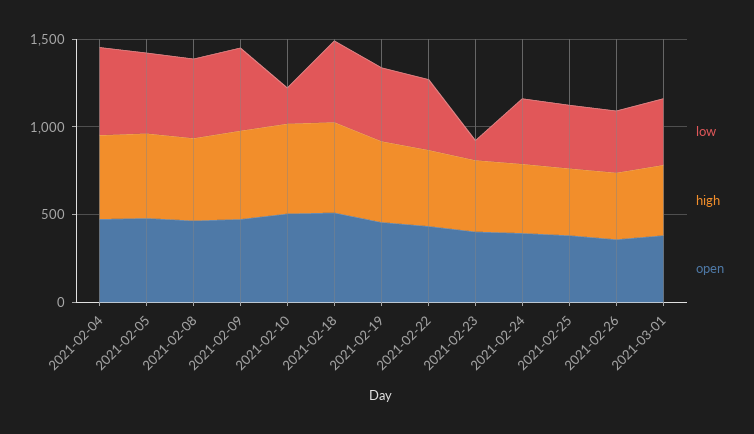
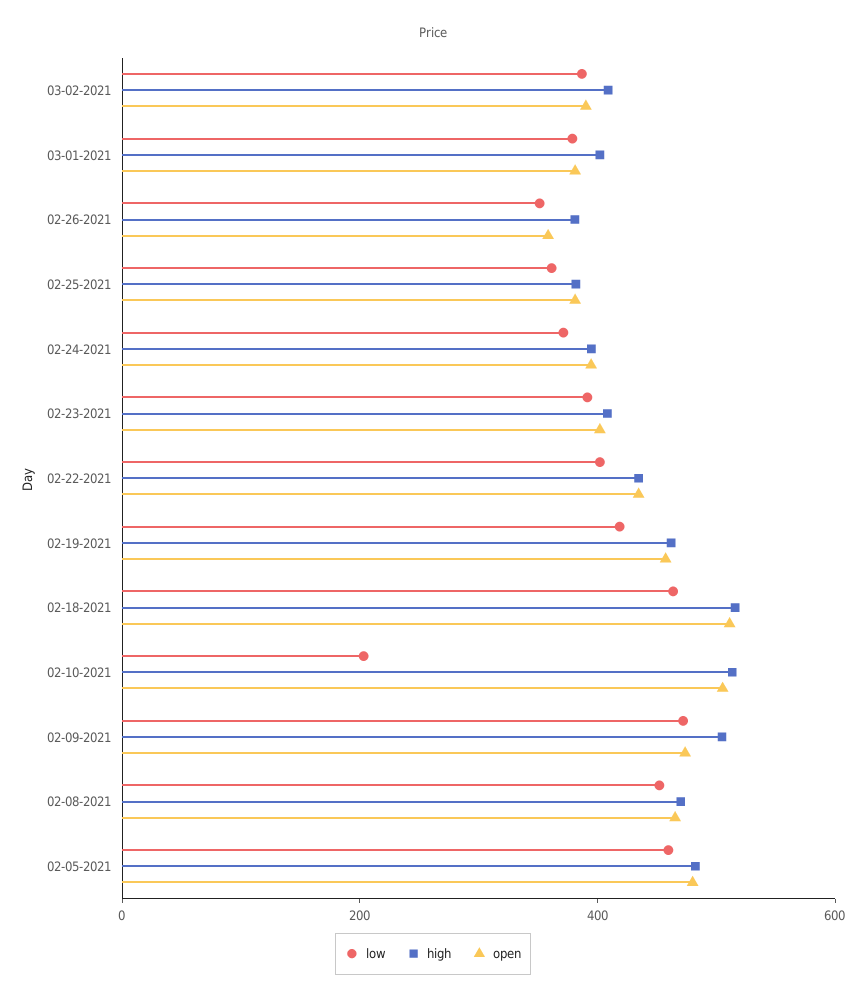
low, 2021-02-04: 500 -> none
high, 2021-02-04: 500 -> none
open, 2021-02-04: 500 -> none
low, 2021-02-23: 100 -> 400
low, 03-02-2021: none -> 400
high, 03-02-2021: none -> 400
open, 03-02-2021: none -> 400

